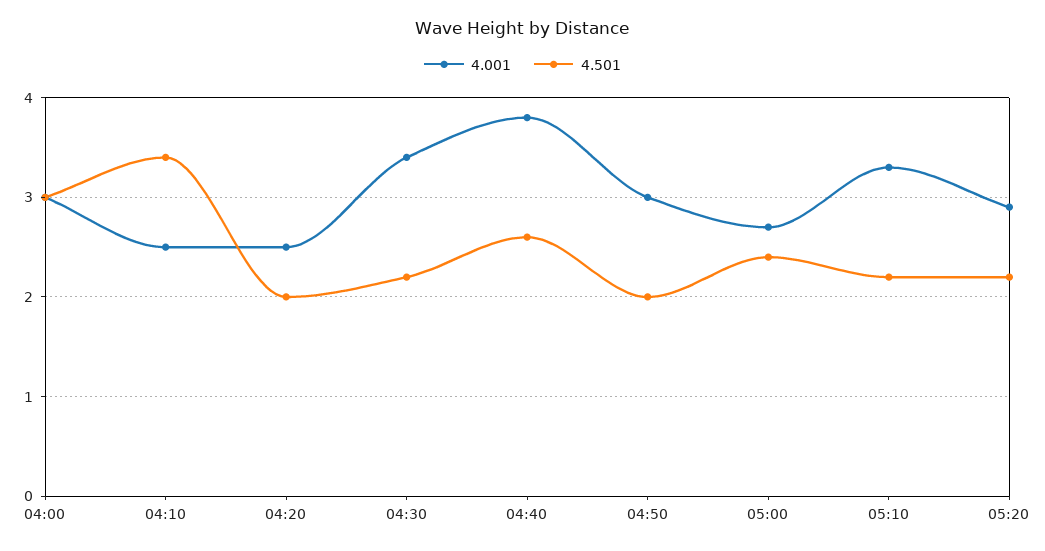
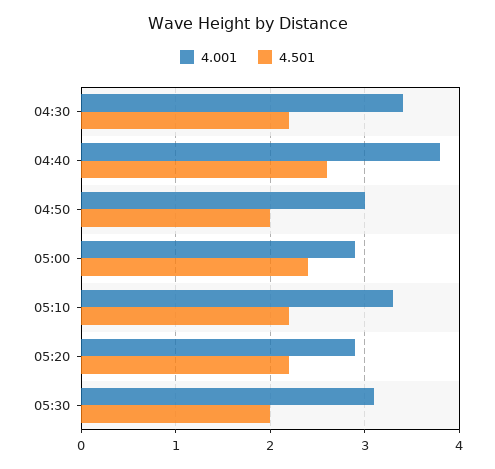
4.001, 04:00: 3 -> none
4.501, 04:00: 3 -> none
4.001, 04:10: 2.5 -> none
4.501, 04:10: 3.4 -> none
4.001, 04:20: 2.5 -> none
4.501, 04:20: 2 -> none
4.001, 05:00: 2.7 -> 2.9
4.001, 05:30: none -> 3.1
4.501, 05:30: none -> 2

